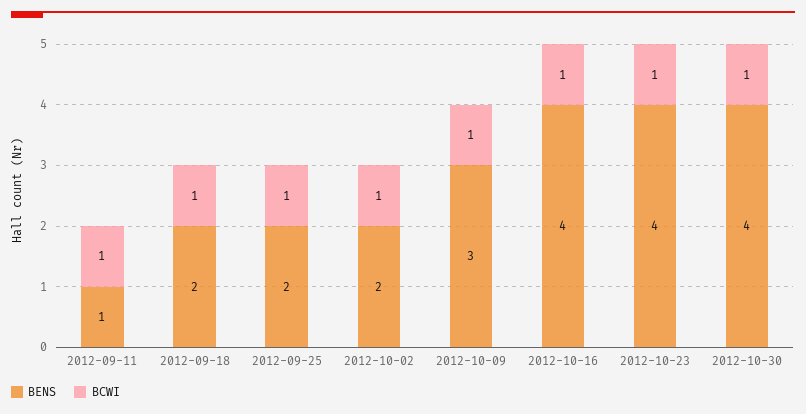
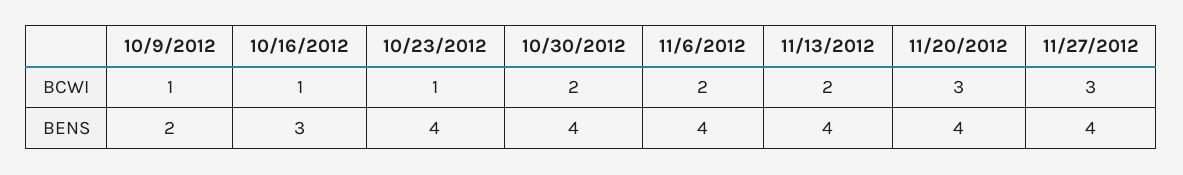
BENS, 2012-09-11: 1 -> none
BCWI, 2012-09-11: 1 -> none
BENS, 2012-09-18: 2 -> none
BCWI, 2012-09-18: 1 -> none
BENS, 2012-09-25: 2 -> none
BCWI, 2012-09-25: 1 -> none
BENS, 2012-10-02: 2 -> none
BCWI, 2012-10-02: 1 -> none
BENS, 2012-10-09: 3 -> 2
BENS, 2012-10-16: 4 -> 3
BCWI, 2012-10-30: 1 -> 2
BCWI, 11/6/2012: none -> 2
BCWI, 11/13/2012: none -> 2
BCWI, 11/20/2012: none -> 3
BCWI, 11/27/2012: none -> 3
BENS, 11/6/2012: none -> 4
BENS, 11/13/2012: none -> 4
BENS, 11/20/2012: none -> 4
BENS, 11/27/2012: none -> 4

